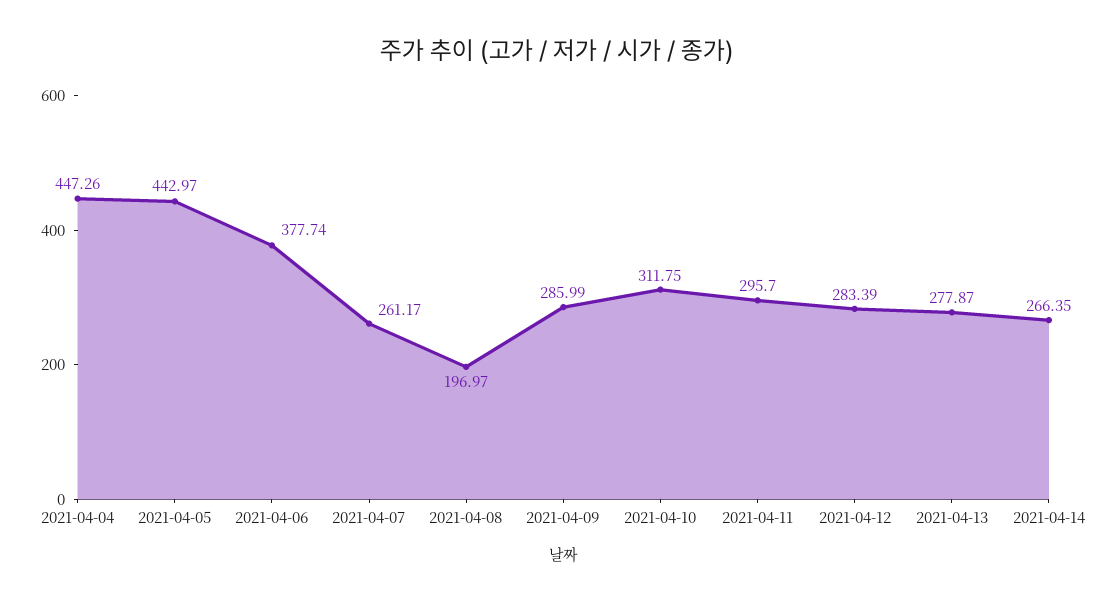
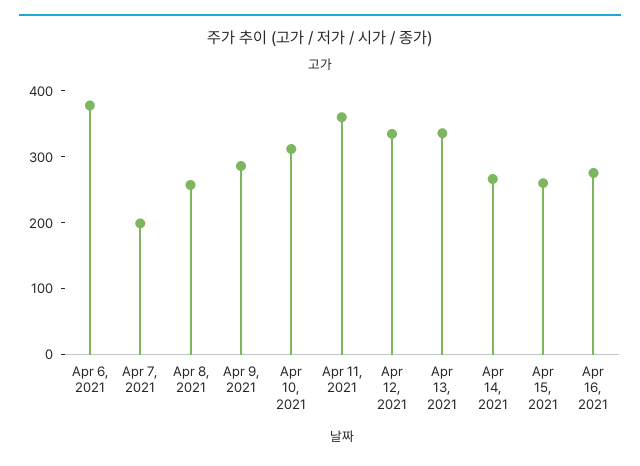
2021-04-04: 447.26 -> none
2021-04-05: 442.97 -> none
2021-04-07: 261.17 -> 200
2021-04-08: 196.97 -> 260
2021-04-11: 295.7 -> 360
2021-04-12: 283.39 -> 340
2021-04-13: 277.87 -> 340
Apr 15, 2021: none -> 260
Apr 16, 2021: none -> 280

